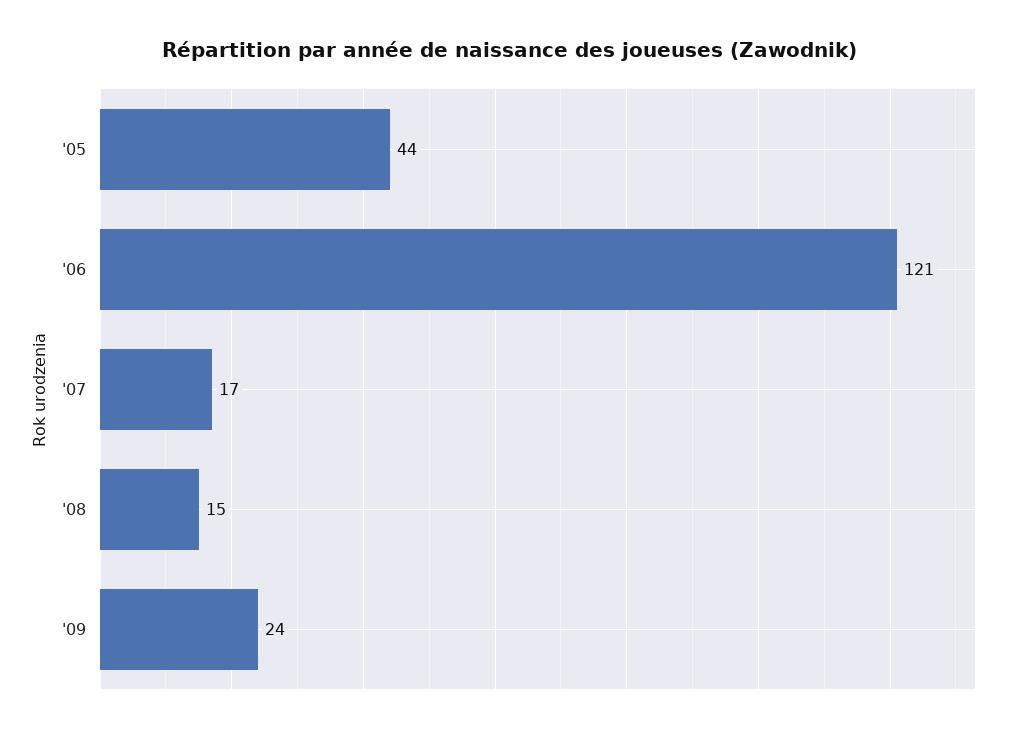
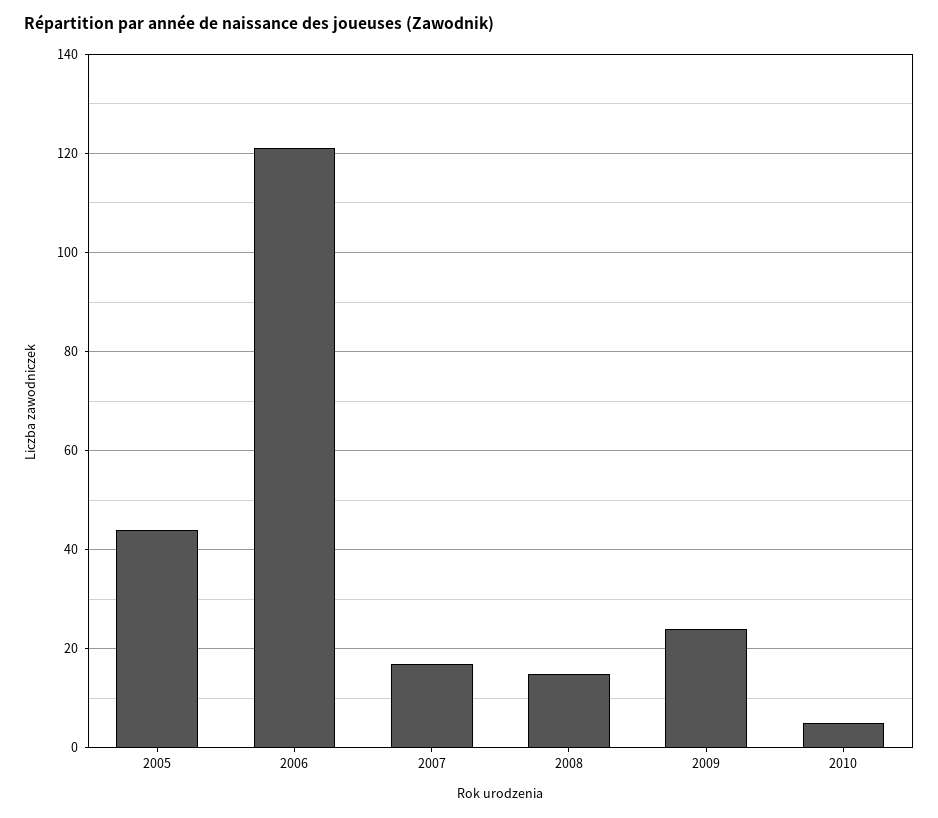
2010: none -> 5

